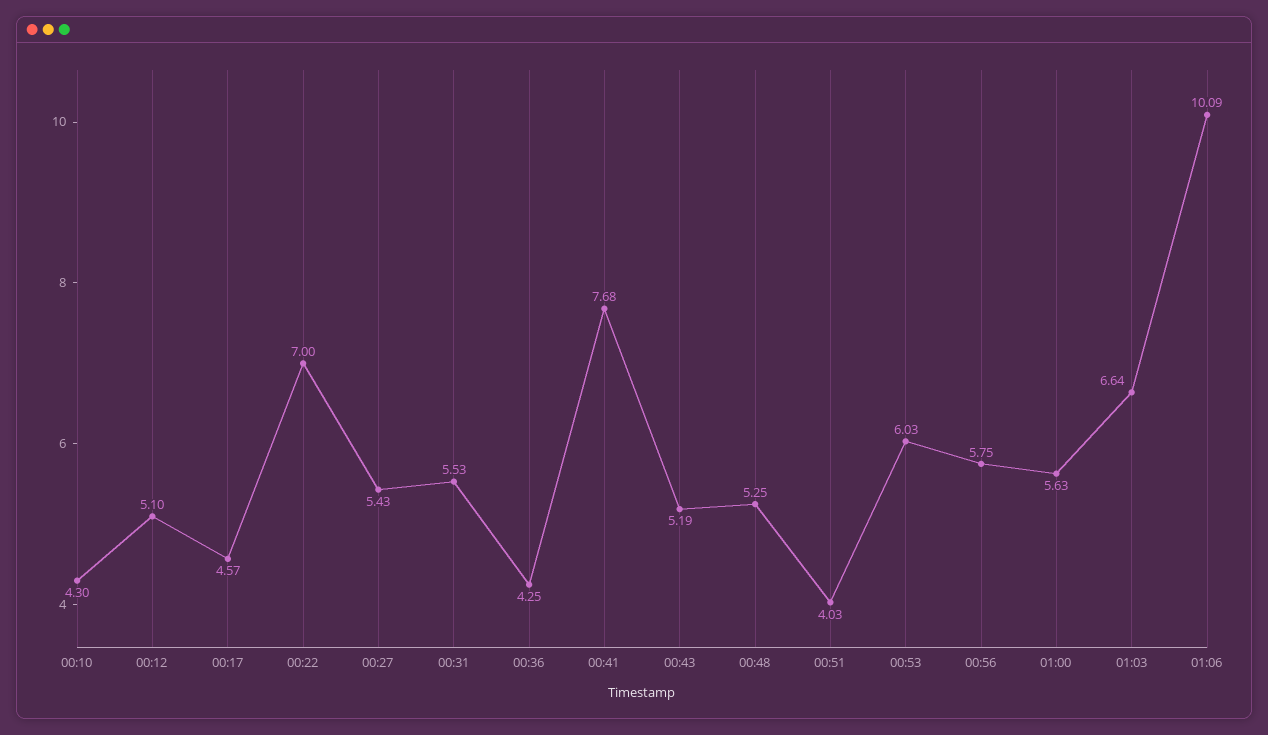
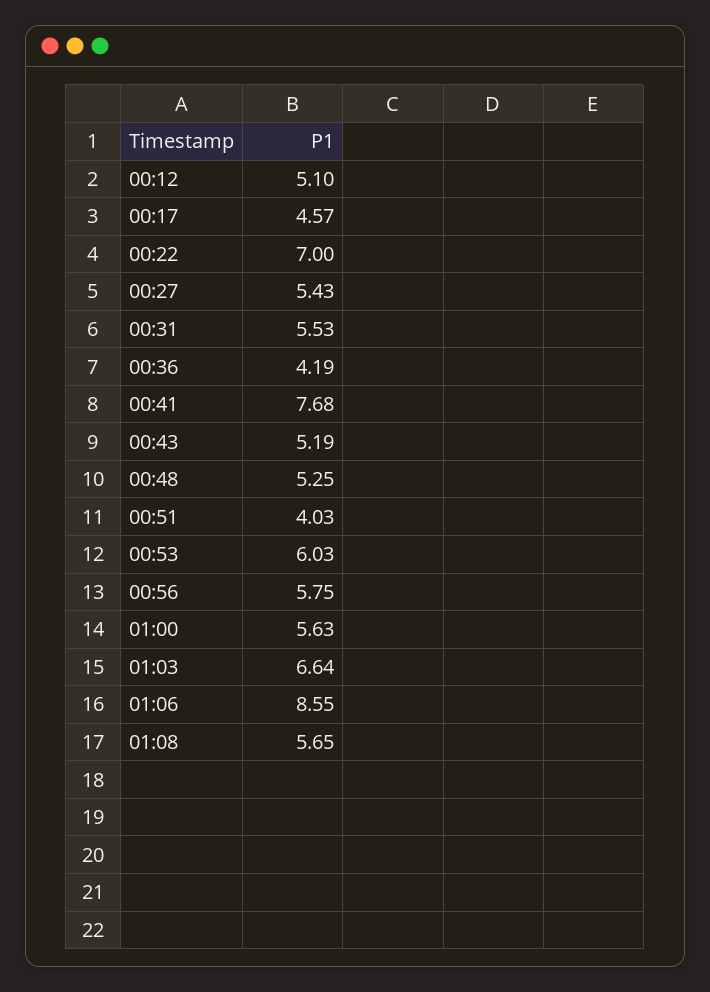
00:10: 4.3 -> none
00:36: 4.25 -> 4.19
01:06: 10.09 -> 8.55
01:08: none -> 5.65

